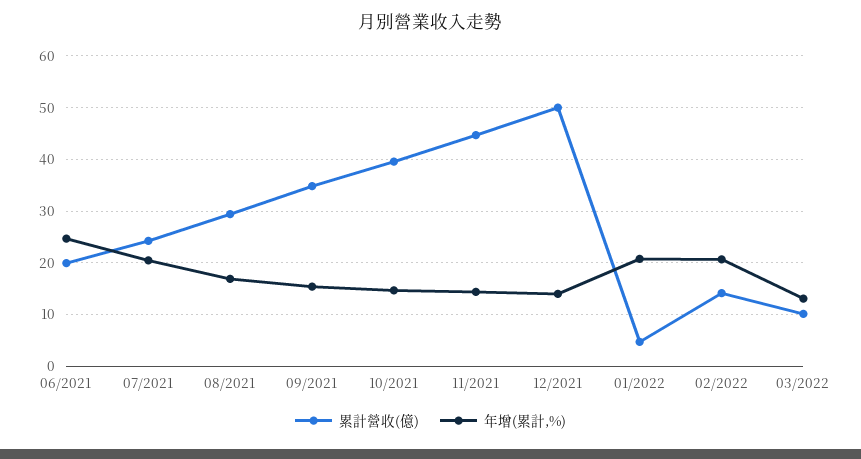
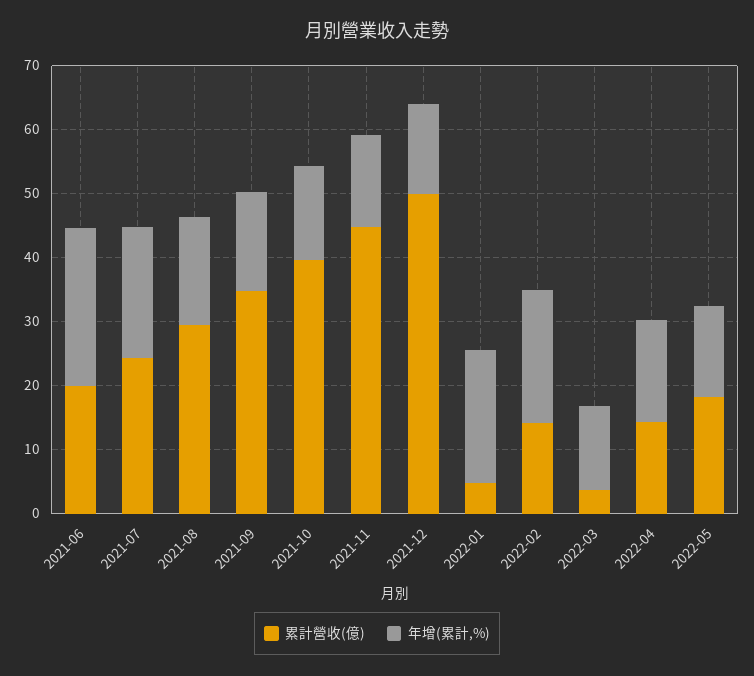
累計營收(億), 03/2022: 10 -> 4
累計營收(億), 2022-04: none -> 14
年增(累計,%), 2022-04: none -> 16
累計營收(億), 2022-05: none -> 18
年增(累計,%), 2022-05: none -> 14

